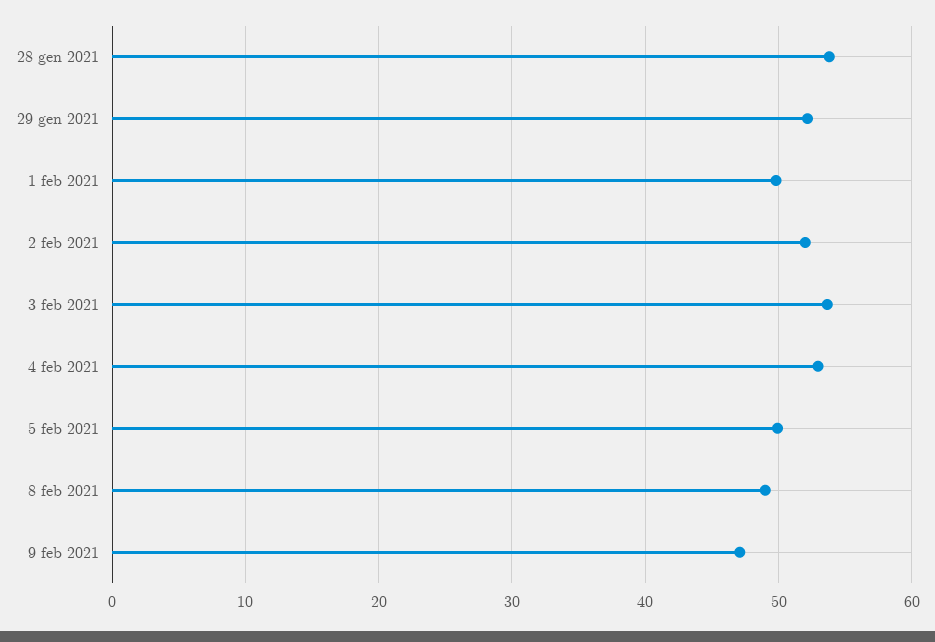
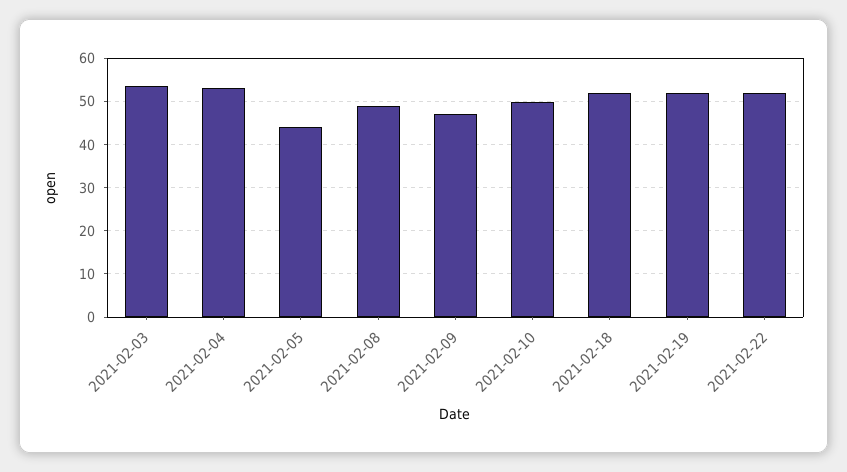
28 gen 2021: 54 -> none
29 gen 2021: 52 -> none
1 feb 2021: 50 -> none
2 feb 2021: 52 -> none
5 feb 2021: 50 -> 44
2021-02-10: none -> 50
2021-02-18: none -> 52
2021-02-19: none -> 52
2021-02-22: none -> 52

